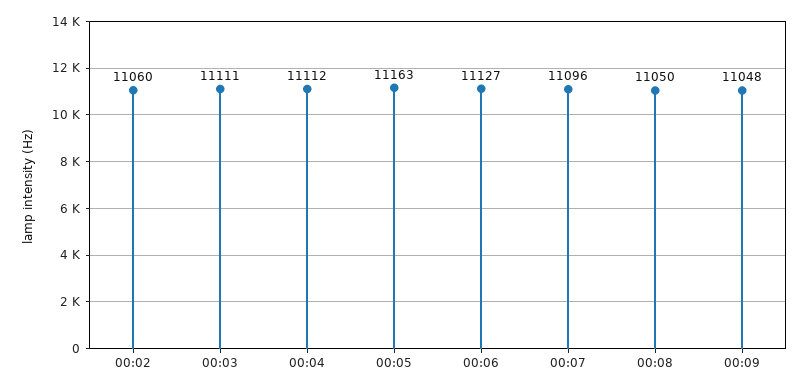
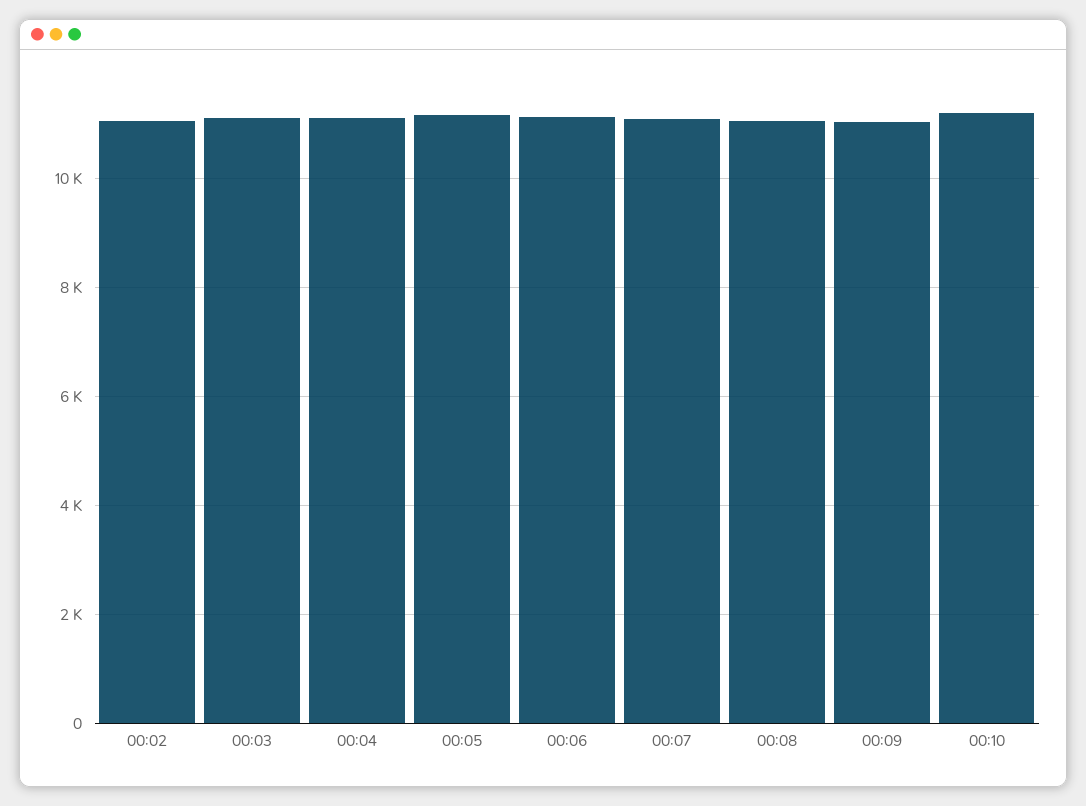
00:10: none -> 11200

